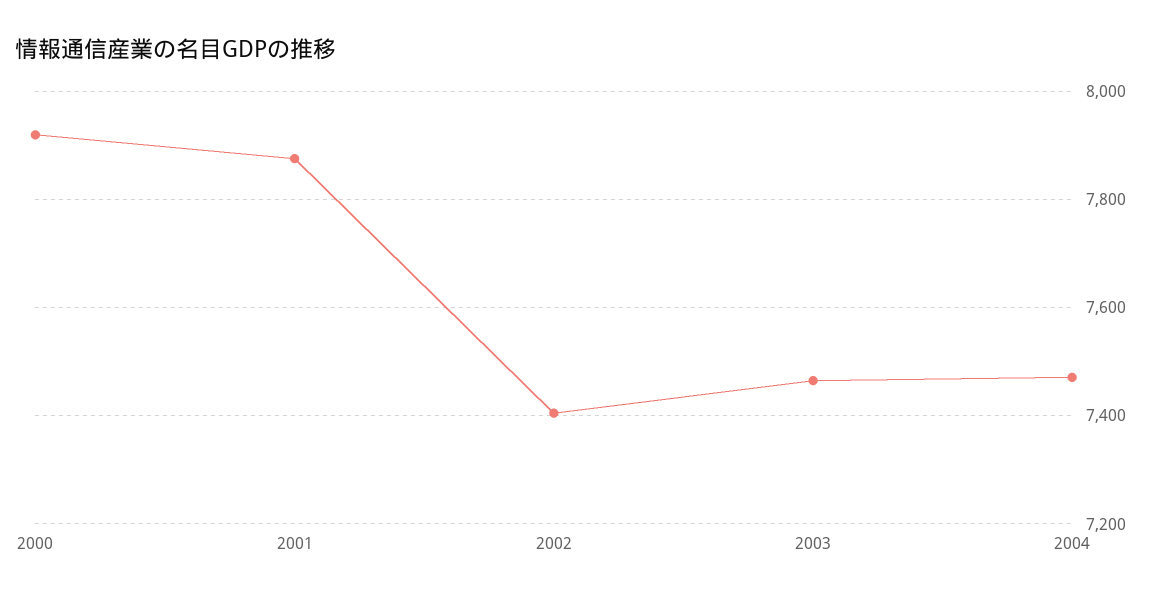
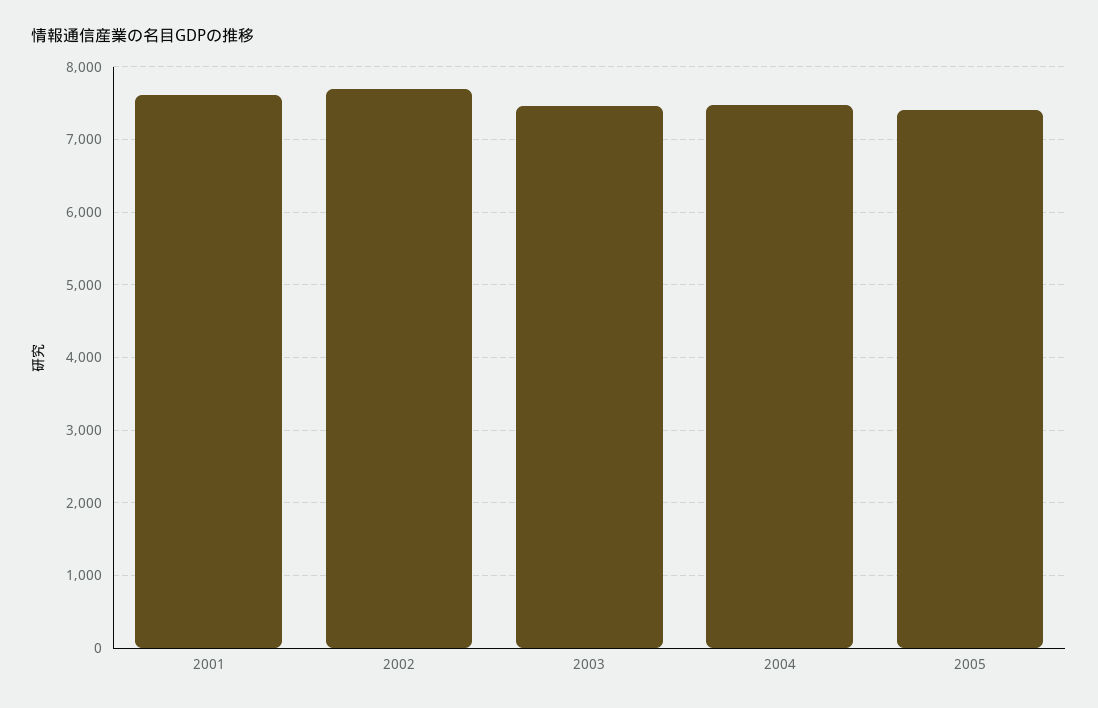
2000: 7920 -> none
2001: 7880 -> 7600
2002: 7400 -> 7700
2005: none -> 7400

